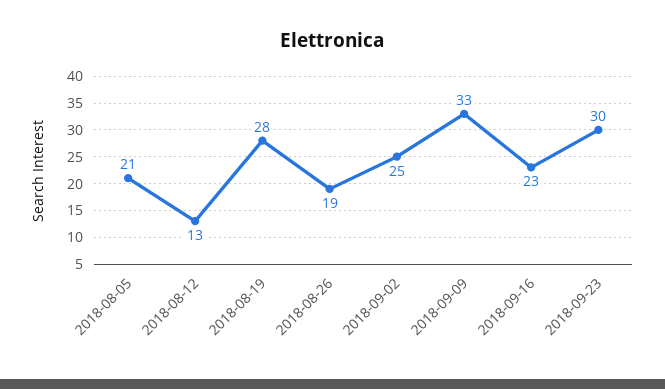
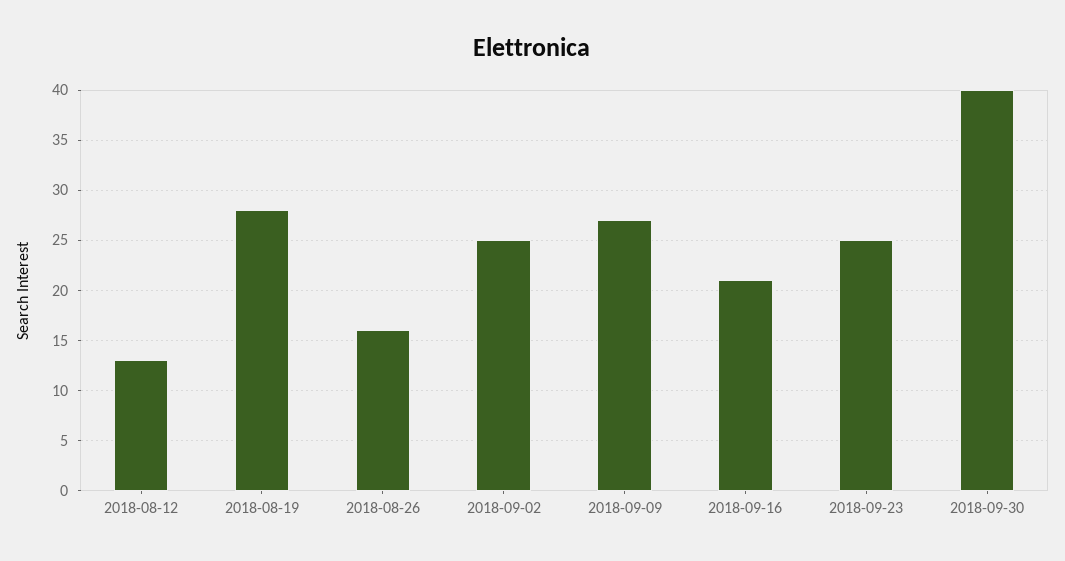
2018-08-05: 21 -> none
2018-08-26: 19 -> 16
2018-09-09: 33 -> 27
2018-09-16: 23 -> 21
2018-09-23: 30 -> 25
2018-09-30: none -> 40

